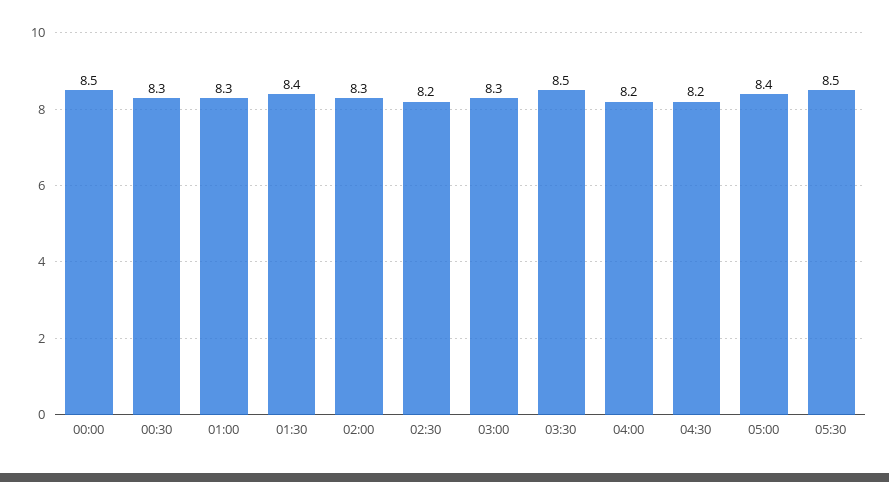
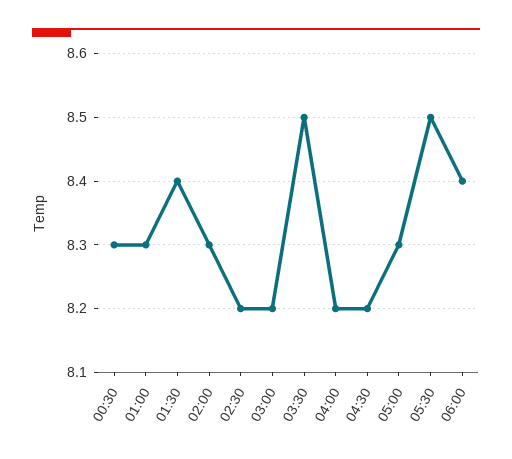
00:00: 8.5 -> none
03:00: 8.3 -> 8.2
05:00: 8.4 -> 8.3
06:00: none -> 8.4

